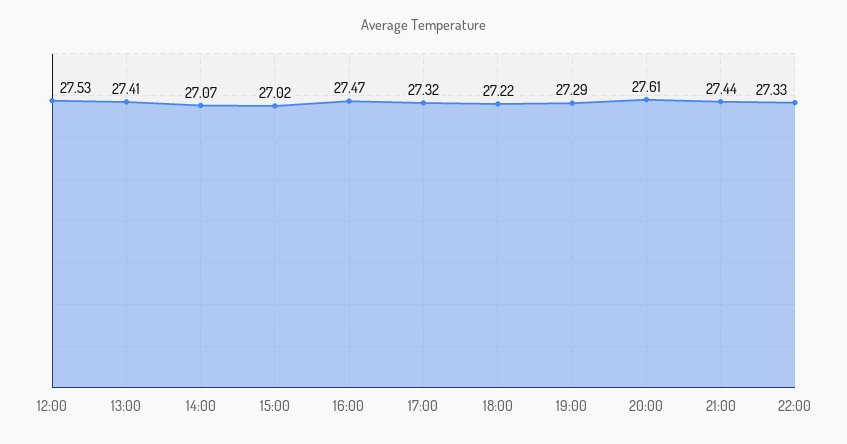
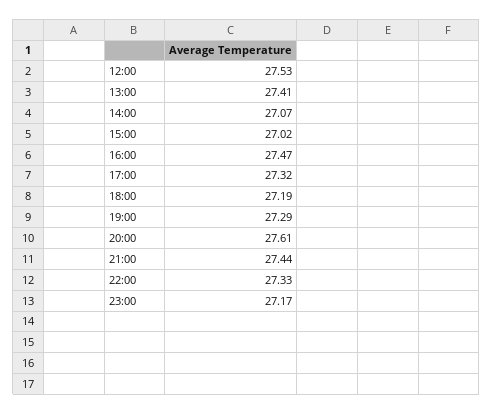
18:00: 27.22 -> 27.19
23:00: none -> 27.17

